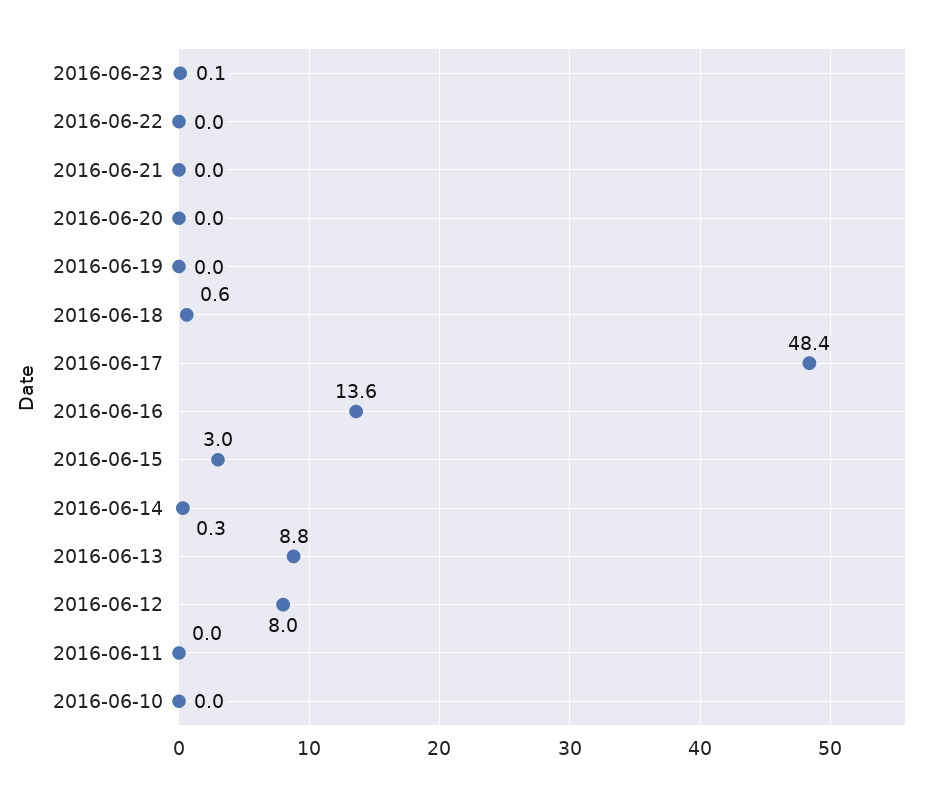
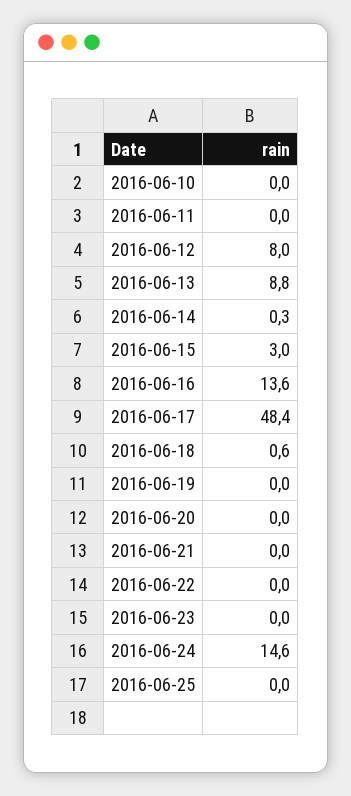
2016-06-23: 0.1 -> 0
2016-06-24: none -> 14.6
2016-06-25: none -> 0

